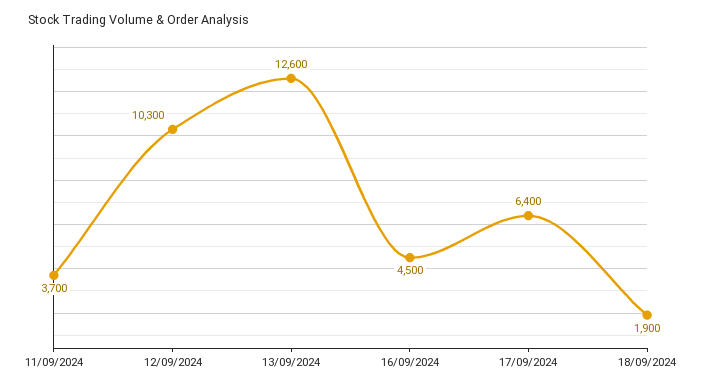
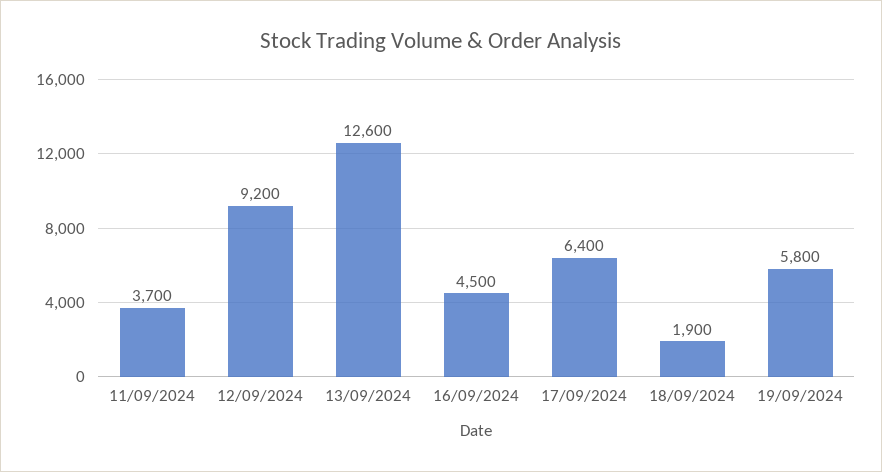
12/09/2024: 10300 -> 9200
19/09/2024: none -> 5800

